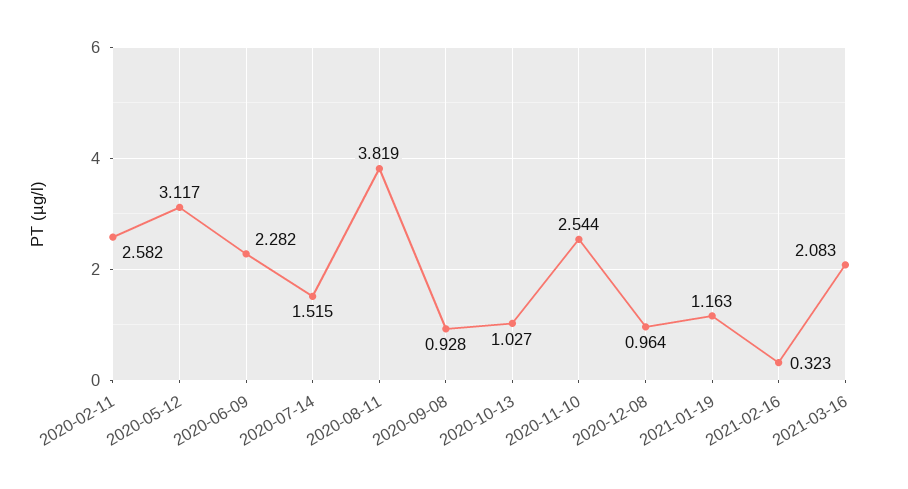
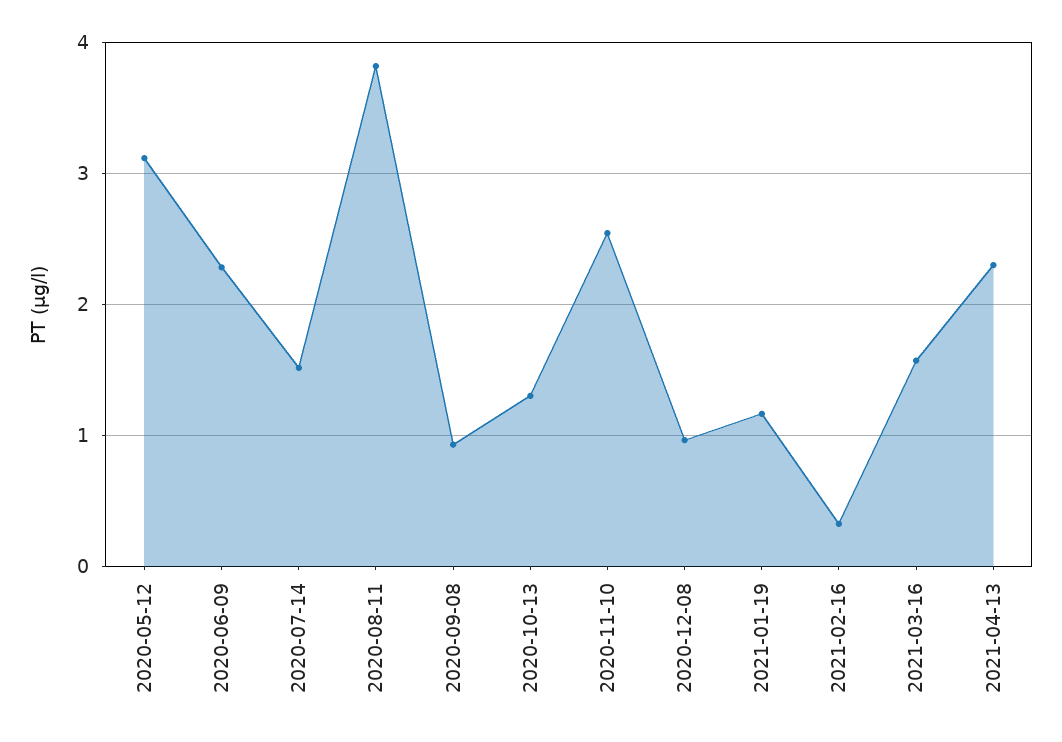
2020-02-11: 2.582 -> none
2020-10-13: 1.027 -> 1.3
2021-03-16: 2.083 -> 1.6
2021-04-13: none -> 2.3

